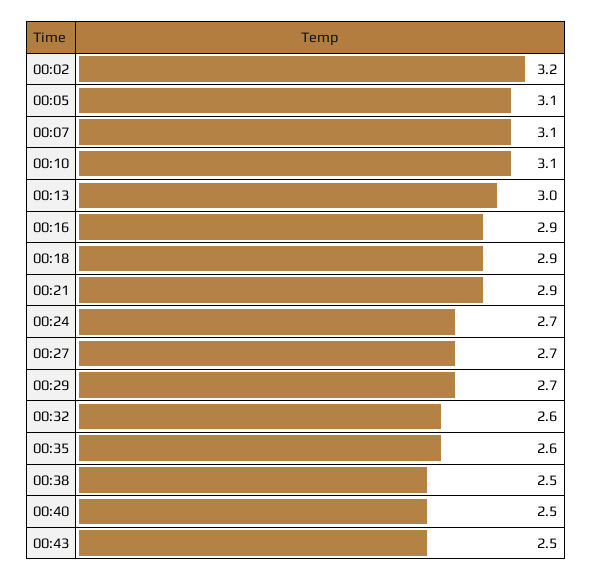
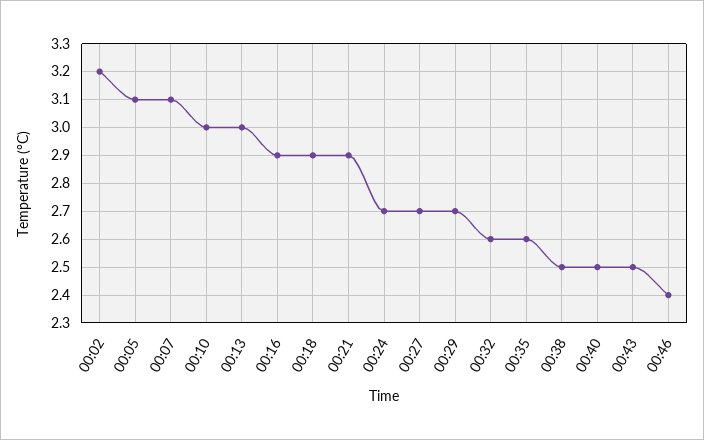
00:10: 3.1 -> 3
00:46: none -> 2.4

